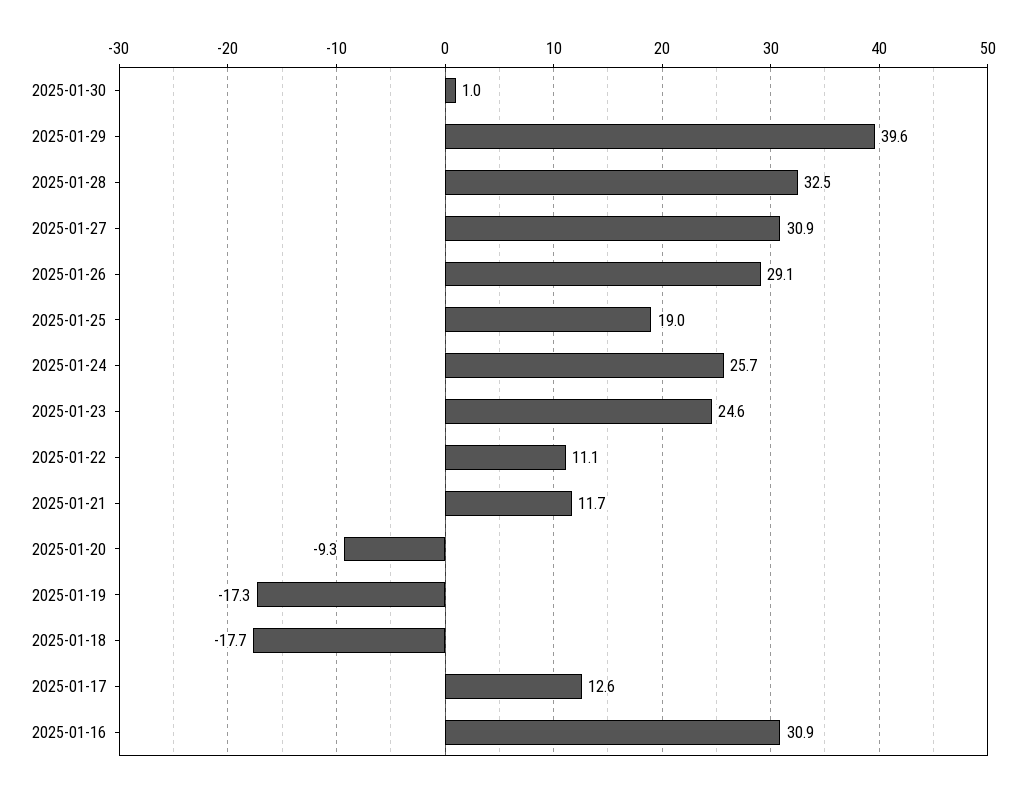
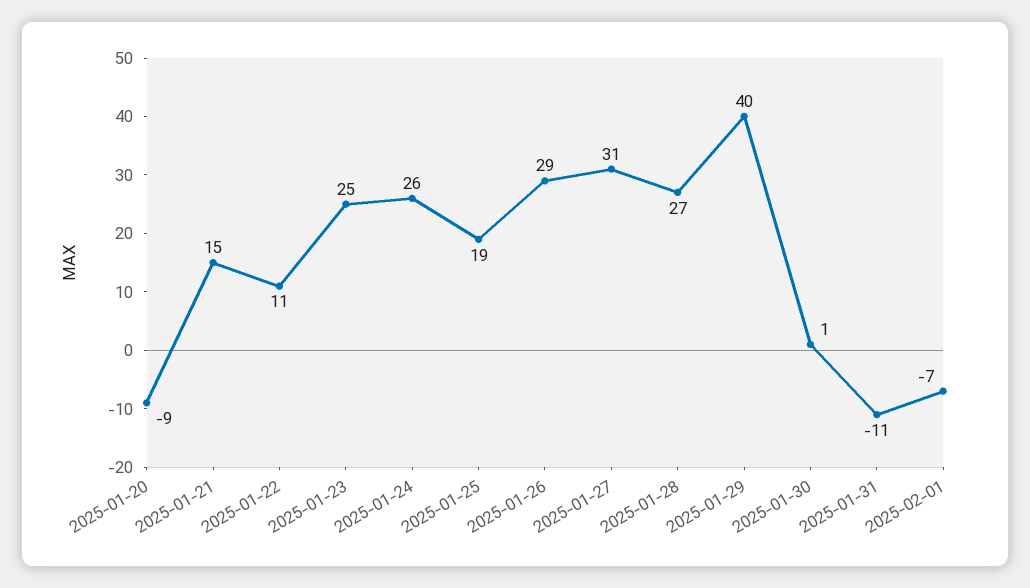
2025-01-28: 32.5 -> 27
2025-01-21: 11.7 -> 15
2025-01-19: -17.3 -> none
2025-01-18: -17.7 -> none
2025-01-17: 12.6 -> none
2025-01-16: 30.9 -> none
2025-01-31: none -> -11
2025-02-01: none -> -7

